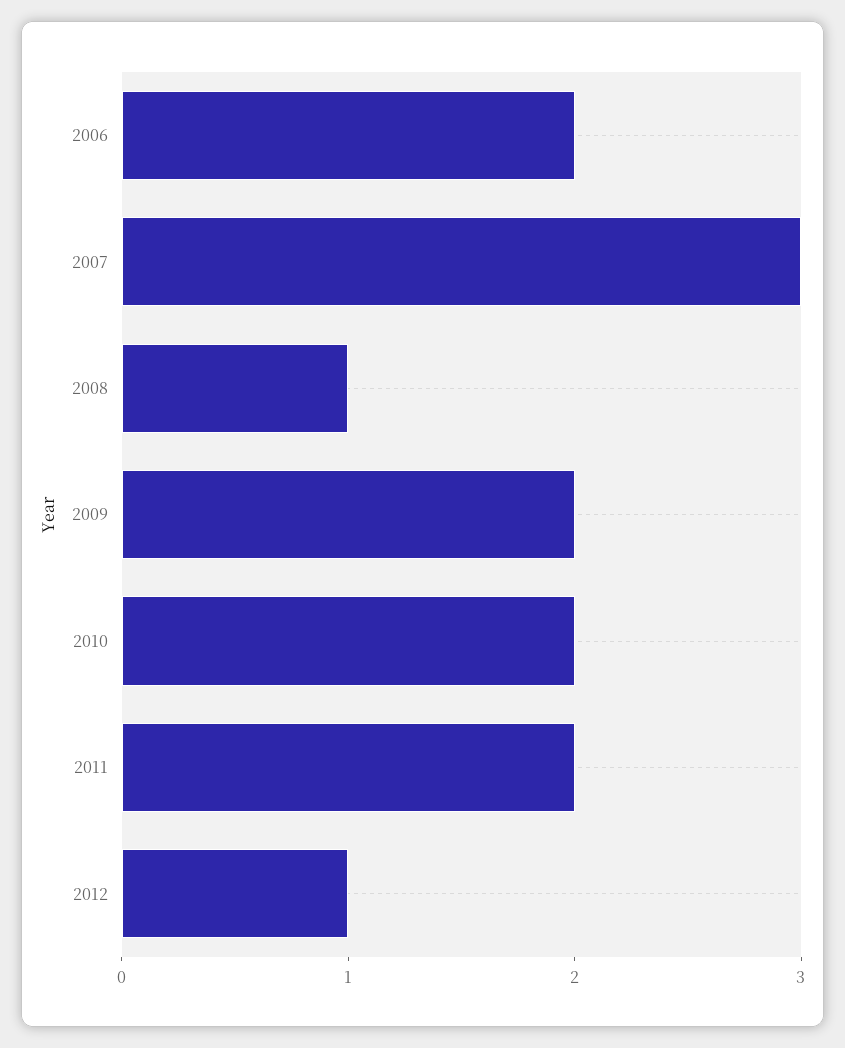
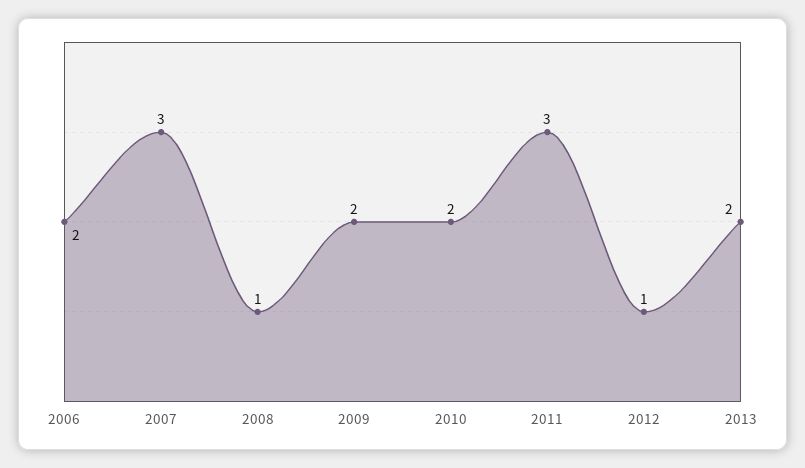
2011: 2 -> 3
2013: none -> 2

